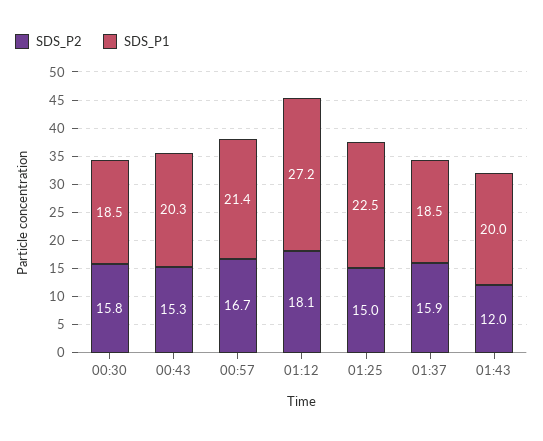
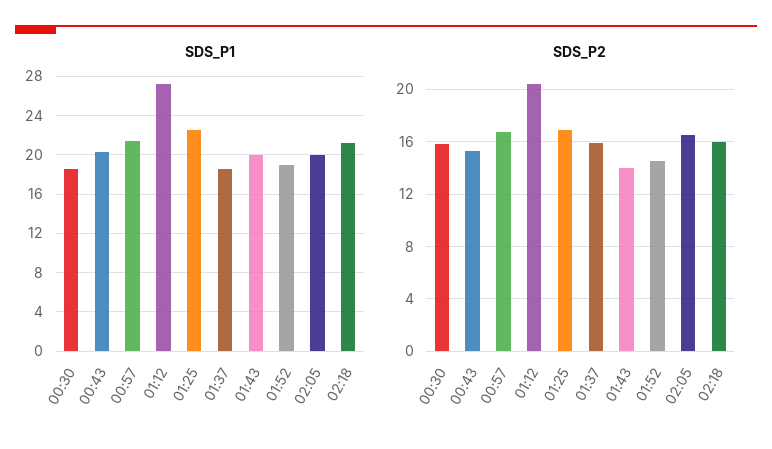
SDS_P2, 01:12: 18.1 -> 20.5
SDS_P2, 01:25: 15 -> 17
SDS_P2, 01:43: 12 -> 14
SDS_P1, 01:52: none -> 19
SDS_P1, 02:05: none -> 20
SDS_P1, 02:18: none -> 21
SDS_P2, 01:52: none -> 14.5
SDS_P2, 02:05: none -> 16.5
SDS_P2, 02:18: none -> 16

